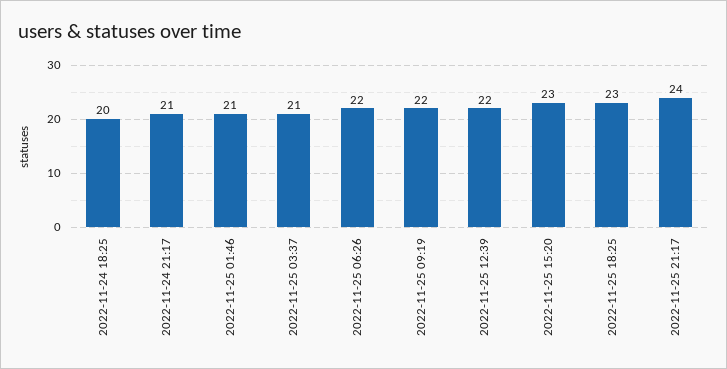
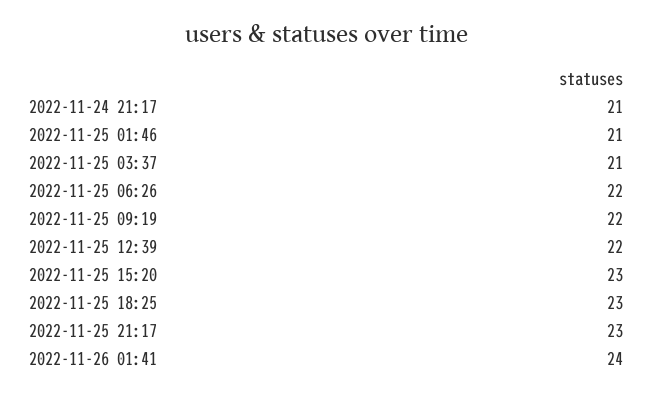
2022-11-24 18:25: 20 -> none
2022-11-25 21:17: 24 -> 23
2022-11-26 01:41: none -> 24

